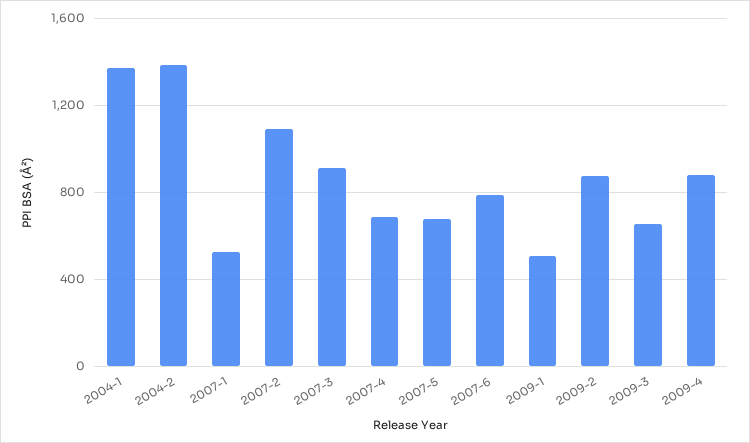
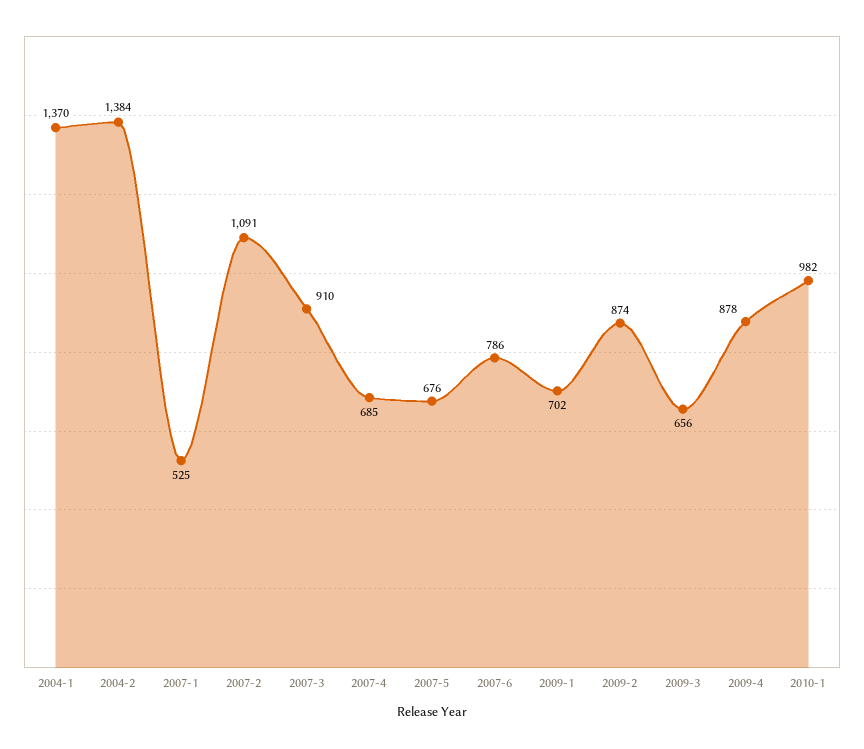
2009-1: 500 -> 702
2010-1: none -> 982

